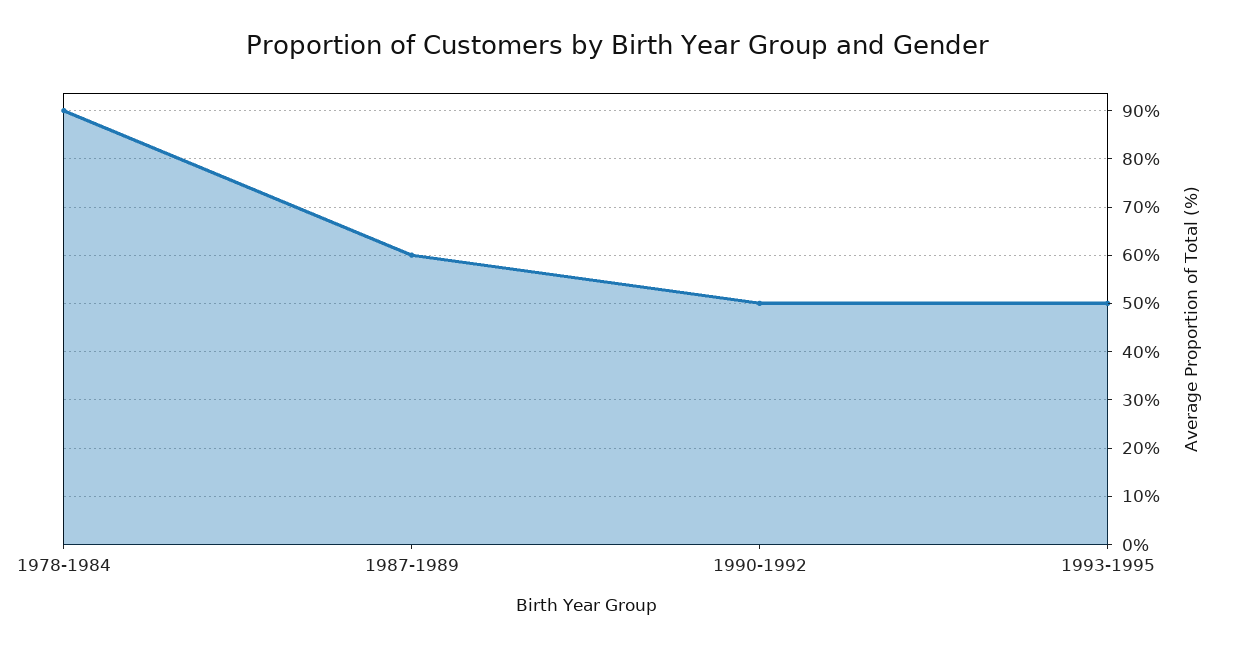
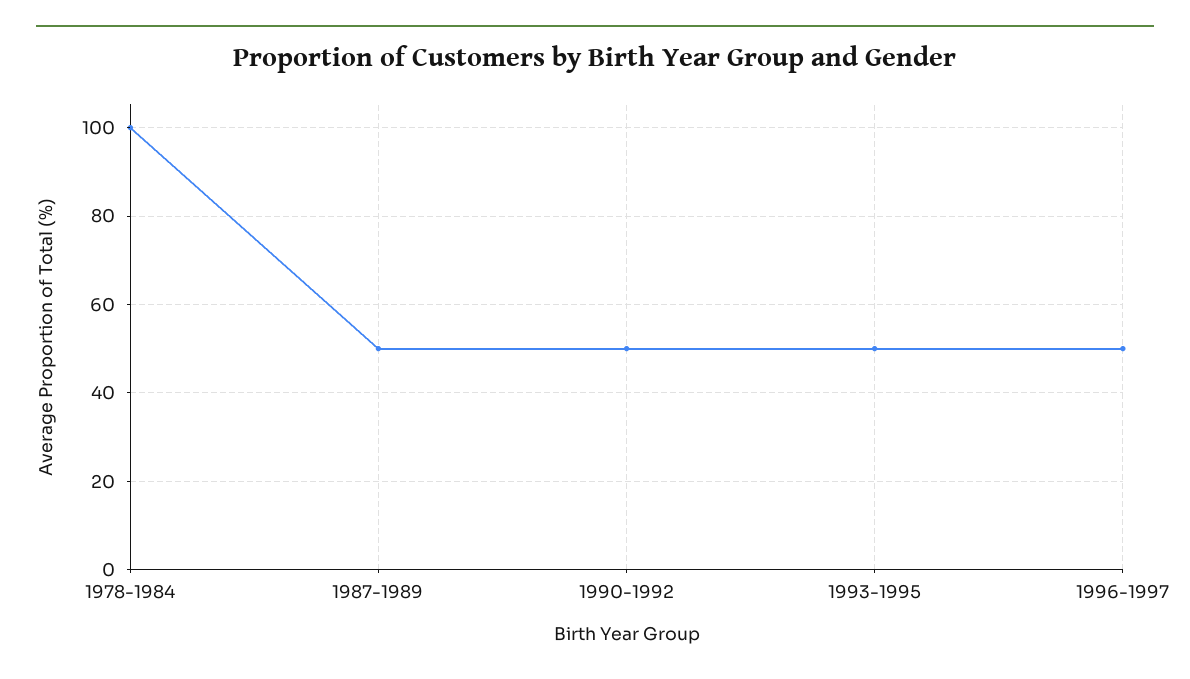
1978-1984: 90 -> 100
1987-1989: 60 -> 50
1996-1997: none -> 50

